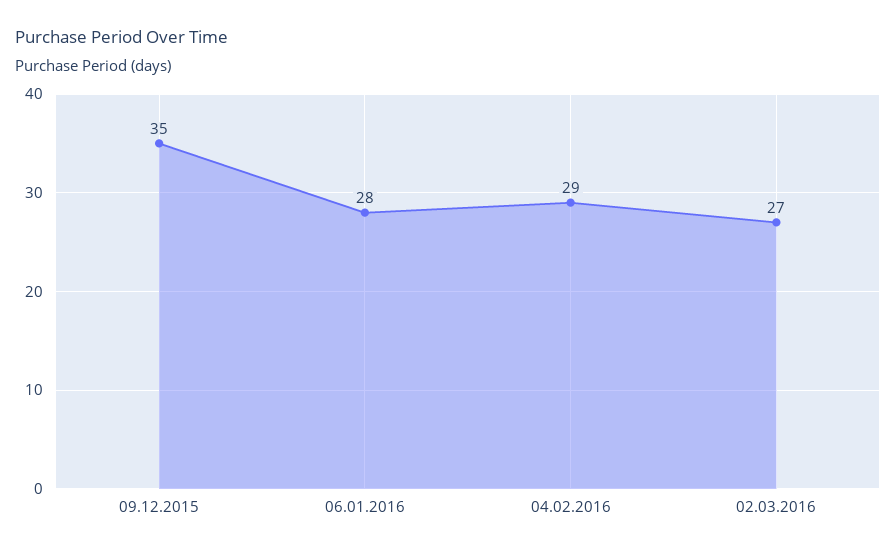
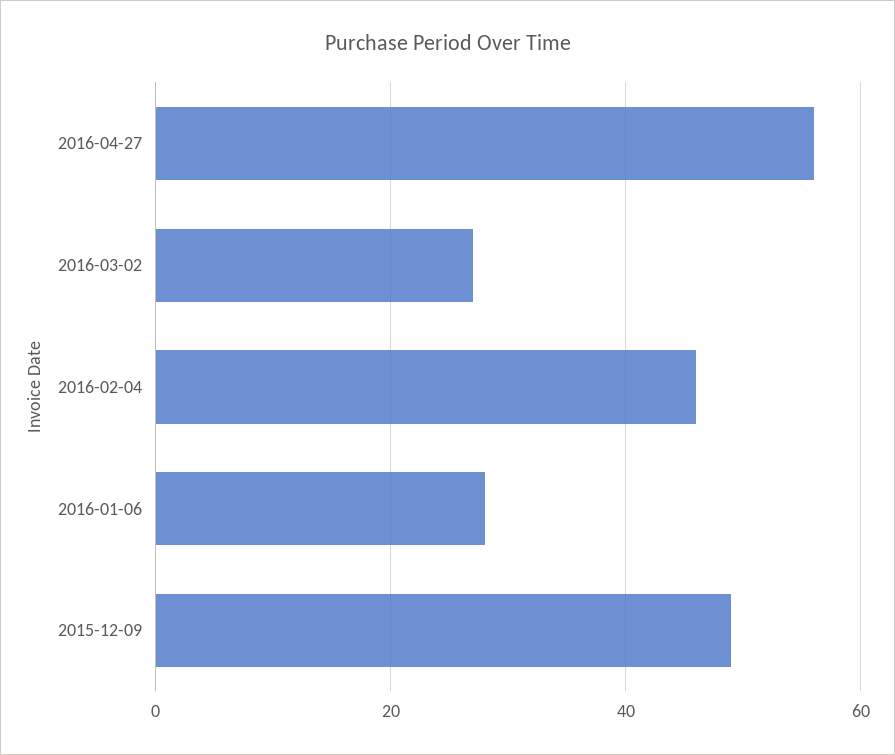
09.12.2015: 35 -> 50
04.02.2016: 29 -> 45
2016-04-27: none -> 55

